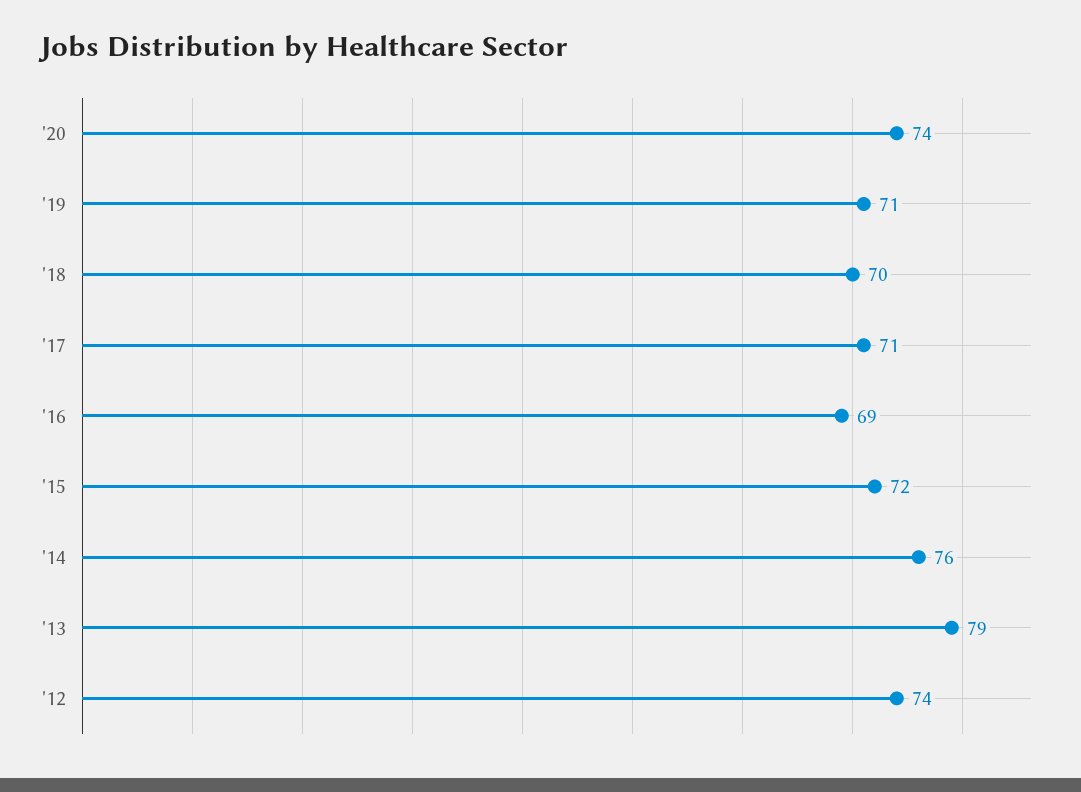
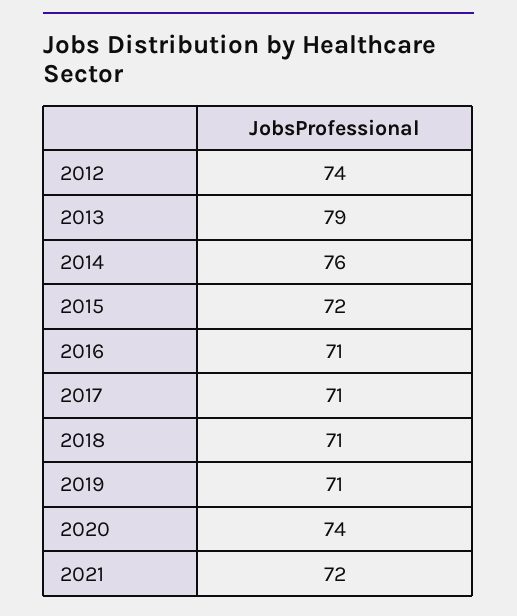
'18: 70 -> 71
'16: 69 -> 71
2021: none -> 72

